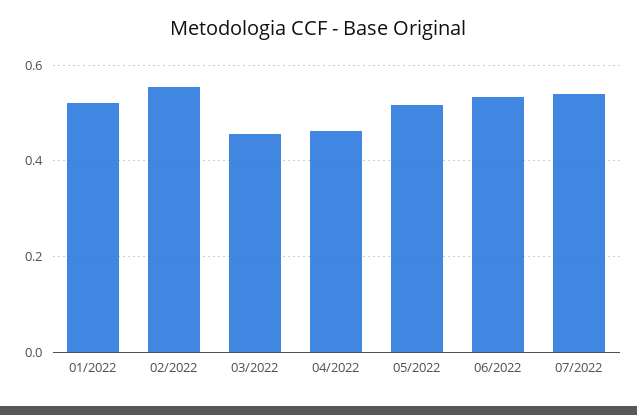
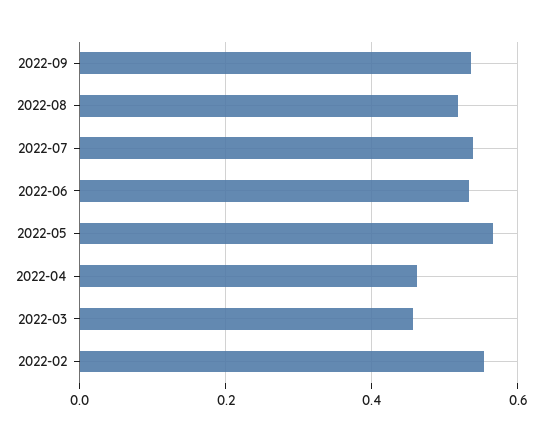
01/2022: 0.52 -> none
05/2022: 0.52 -> 0.56
2022-09: none -> 0.54
2022-08: none -> 0.52

